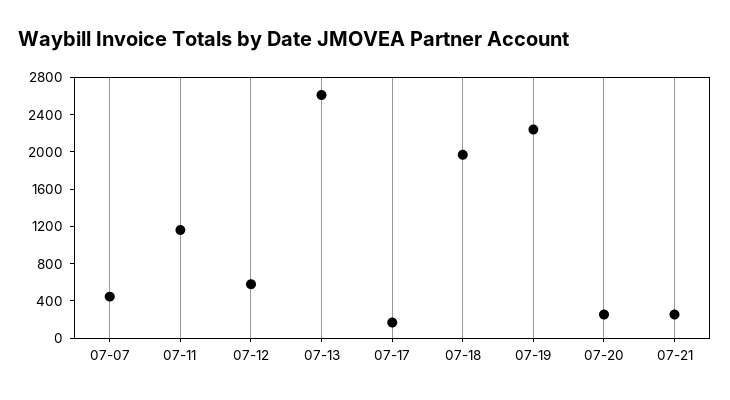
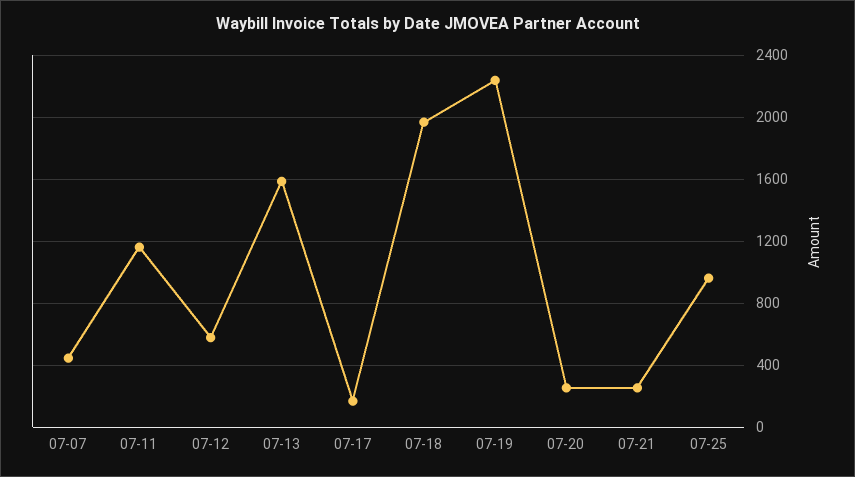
07-13: 2600 -> 1600
07-25: none -> 950

